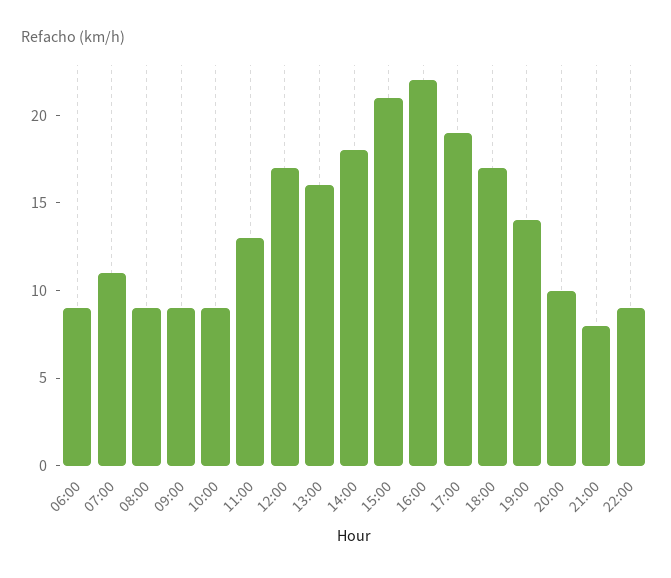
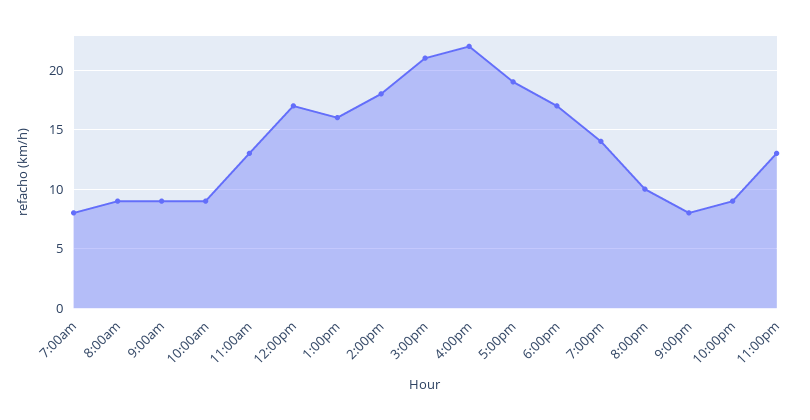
06:00: 9 -> none
07:00: 11 -> 8
11:00pm: none -> 13

